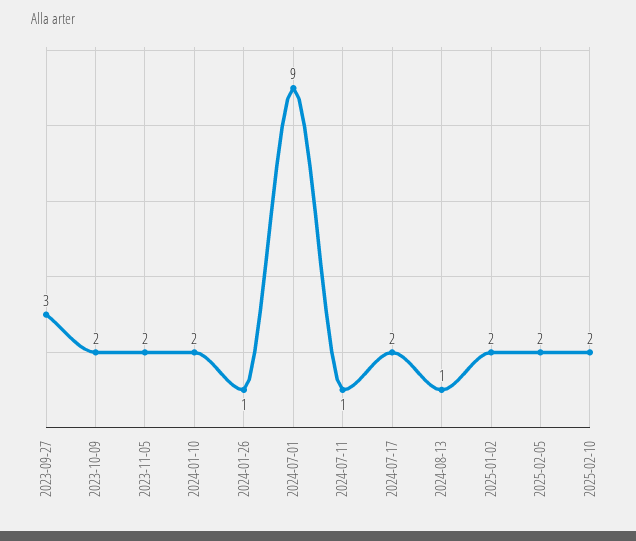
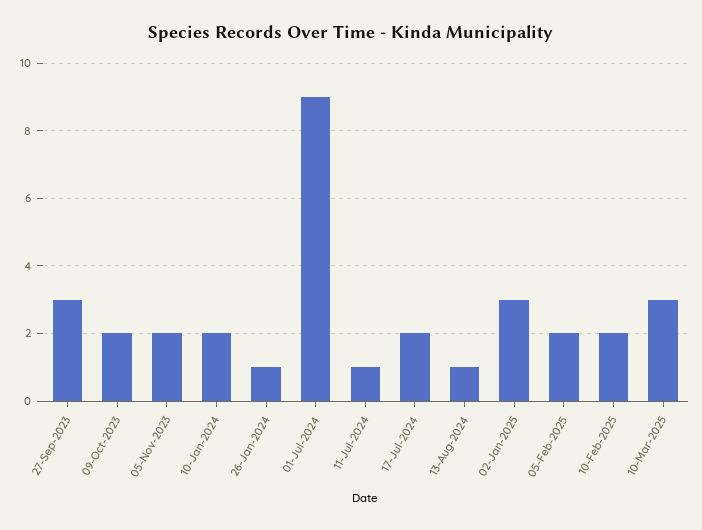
2025-01-02: 2 -> 3
10-Mar-2025: none -> 3

